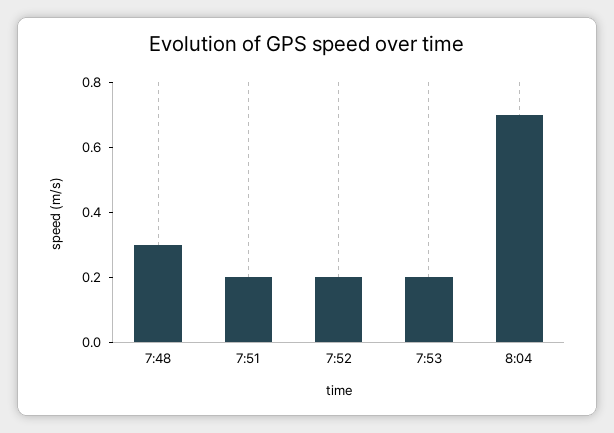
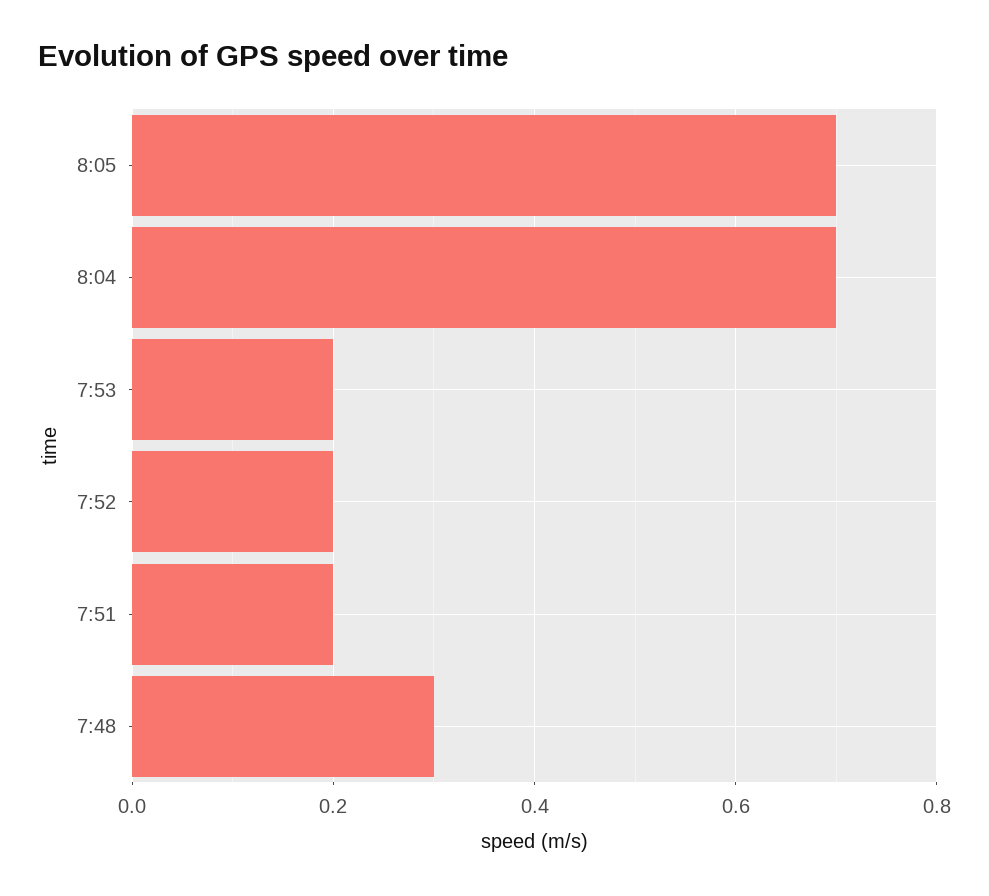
8:05: none -> 0.7

